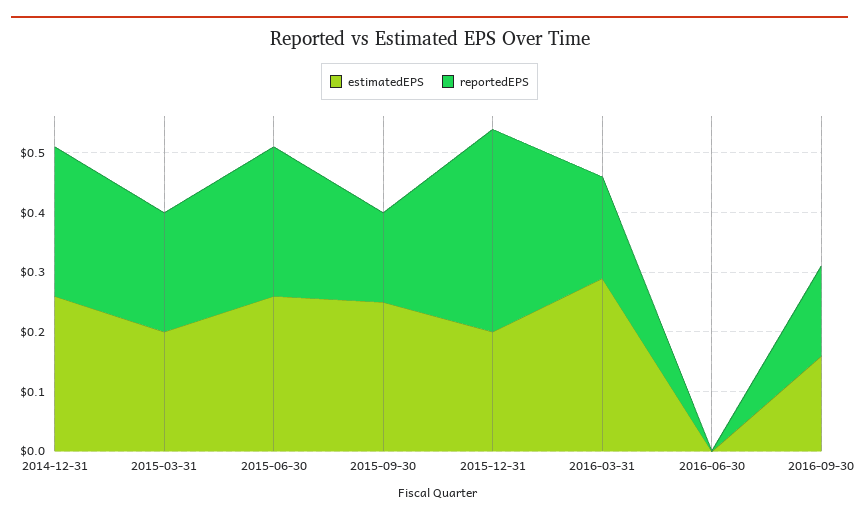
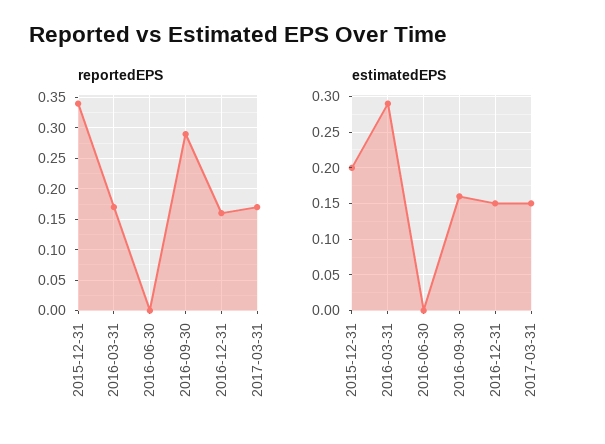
estimatedEPS, 2014-12-31: 0.25 -> none
reportedEPS, 2014-12-31: 0.25 -> none
estimatedEPS, 2015-03-31: 0.2 -> none
reportedEPS, 2015-03-31: 0.2 -> none
estimatedEPS, 2015-06-30: 0.25 -> none
reportedEPS, 2015-06-30: 0.25 -> none
estimatedEPS, 2015-09-30: 0.25 -> none
reportedEPS, 2015-09-30: 0.15 -> none
reportedEPS, 2016-09-30: 0.15 -> 0.29
reportedEPS, 2016-12-31: none -> 0.16
reportedEPS, 2017-03-31: none -> 0.17
estimatedEPS, 2016-12-31: none -> 0.15
estimatedEPS, 2017-03-31: none -> 0.15

